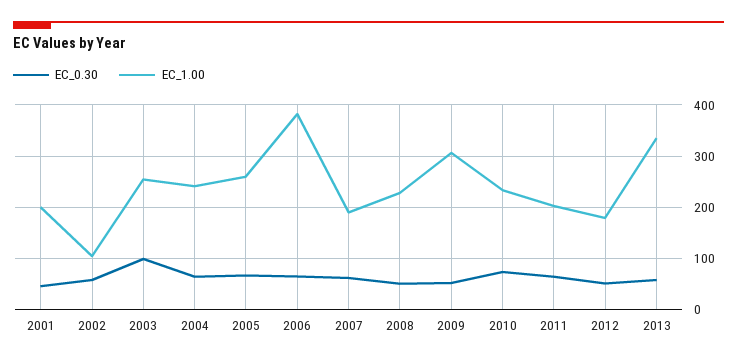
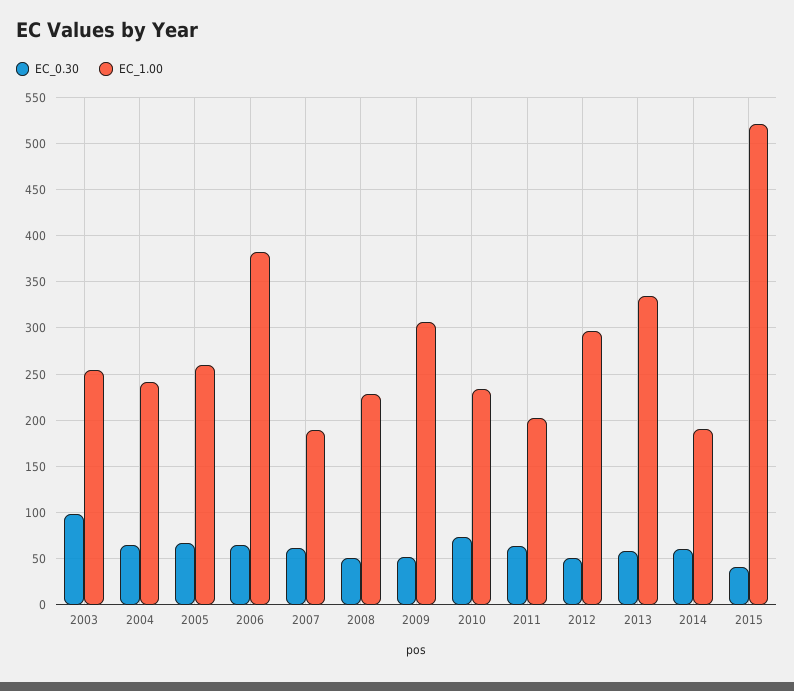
EC_0.30, 2001: 40 -> none
EC_1.00, 2001: 200 -> none
EC_0.30, 2002: 60 -> none
EC_1.00, 2002: 100 -> none
EC_1.00, 2012: 180 -> 300
EC_0.30, 2014: none -> 60
EC_1.00, 2014: none -> 190
EC_0.30, 2015: none -> 40
EC_1.00, 2015: none -> 520

